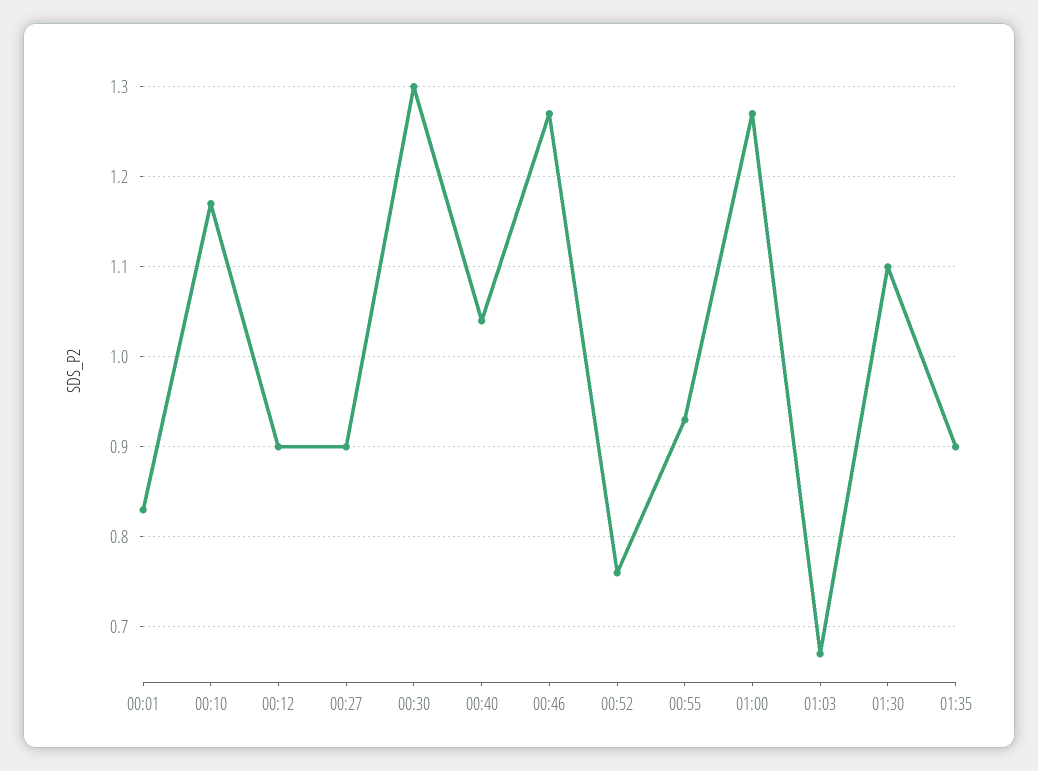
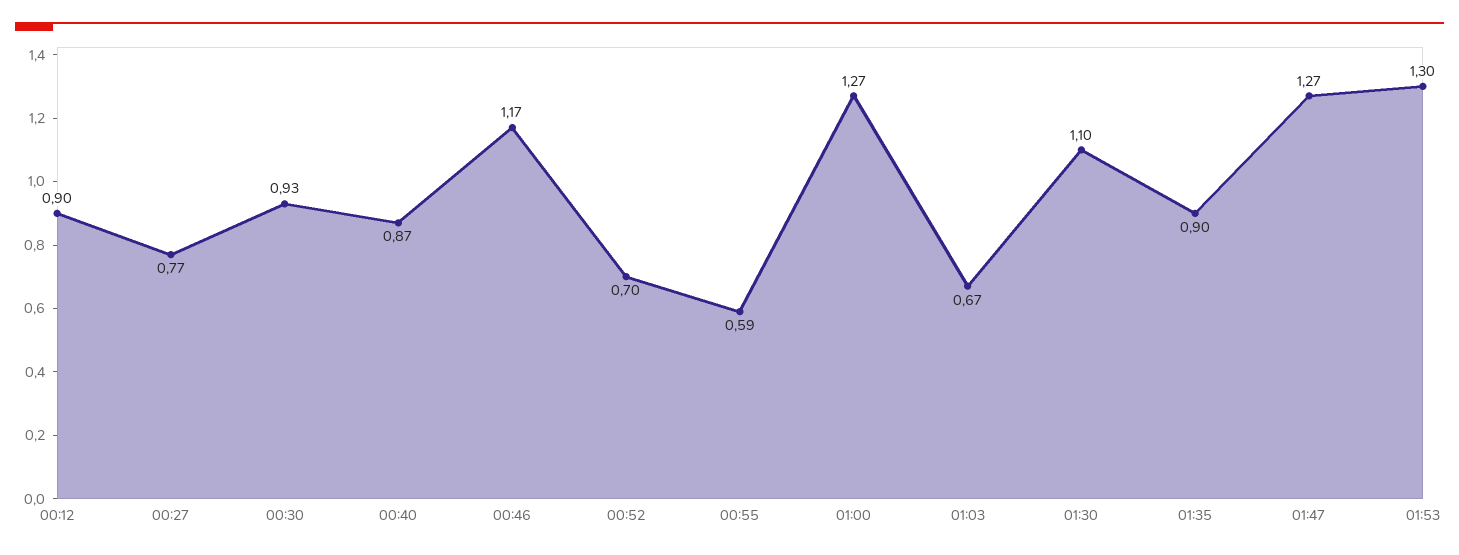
00:01: 0.83 -> none
00:10: 1.17 -> none
00:27: 0.9 -> 0.77
00:30: 1.3 -> 0.93
00:40: 1.04 -> 0.87
00:46: 1.27 -> 1.17
00:52: 0.76 -> 0.7
00:55: 0.93 -> 0.59
01:47: none -> 1.27
01:53: none -> 1.3

